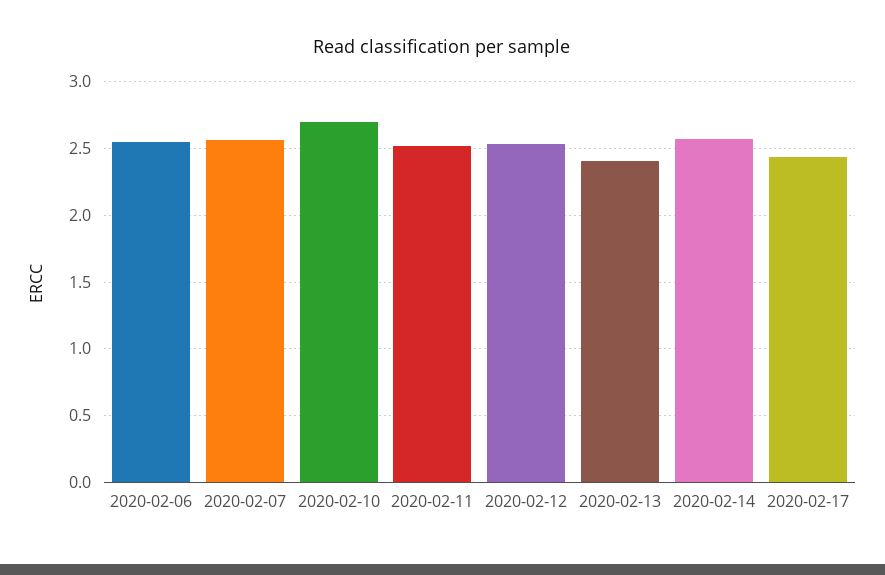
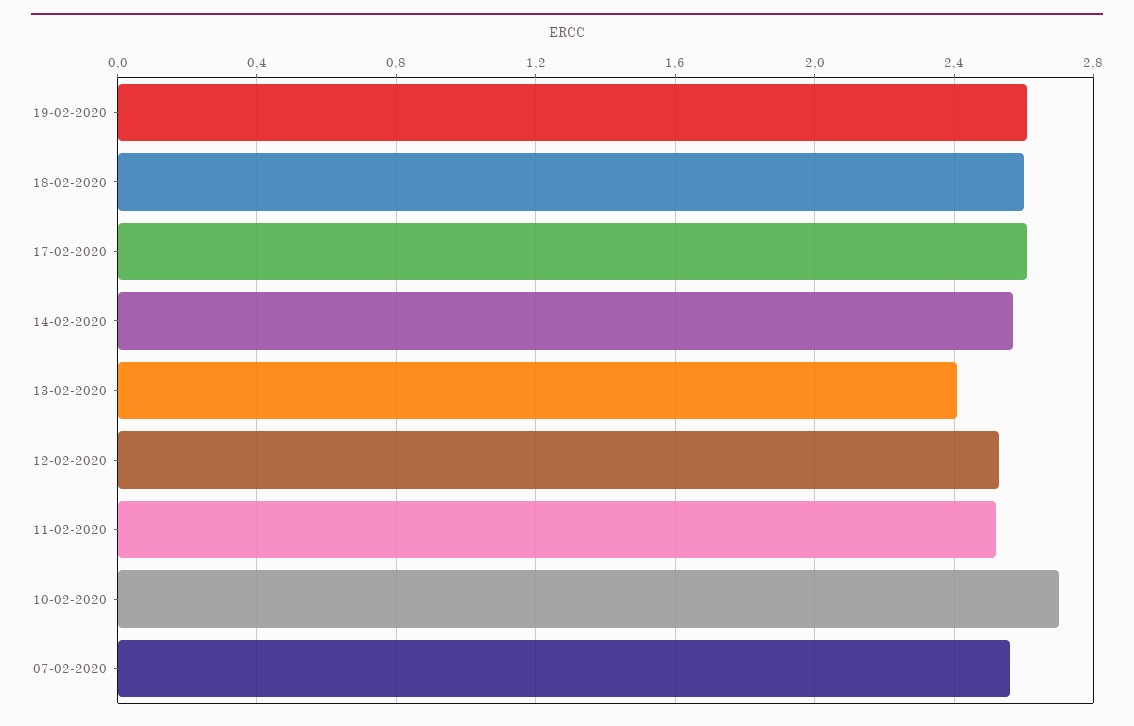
2020-02-06: 2.55 -> none
2020-02-17: 2.45 -> 2.6
19-02-2020: none -> 2.6
18-02-2020: none -> 2.6

